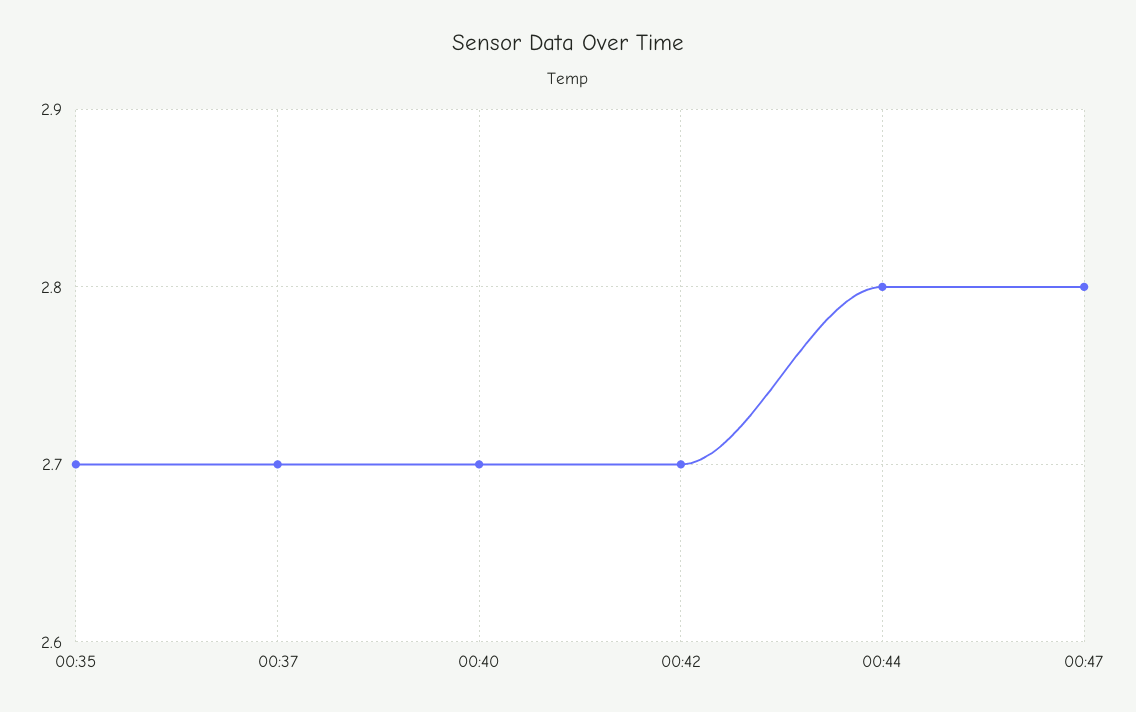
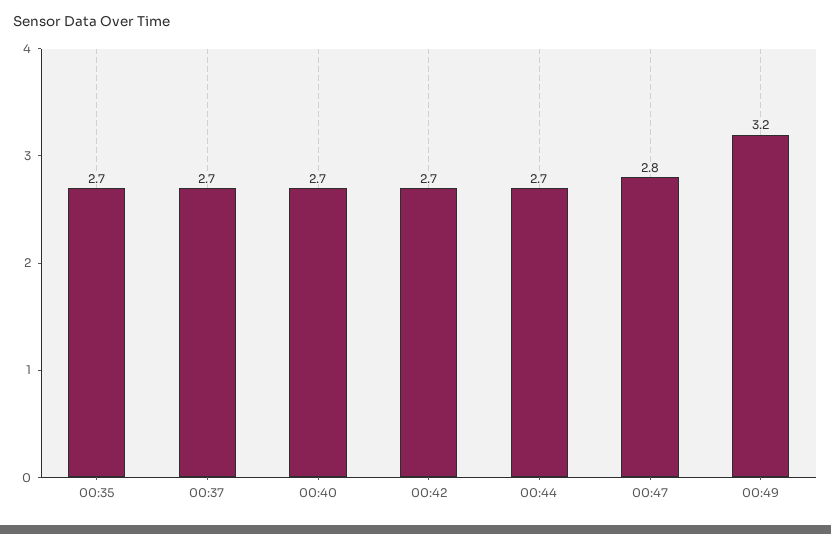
00:44: 2.8 -> 2.7
00:49: none -> 3.2

